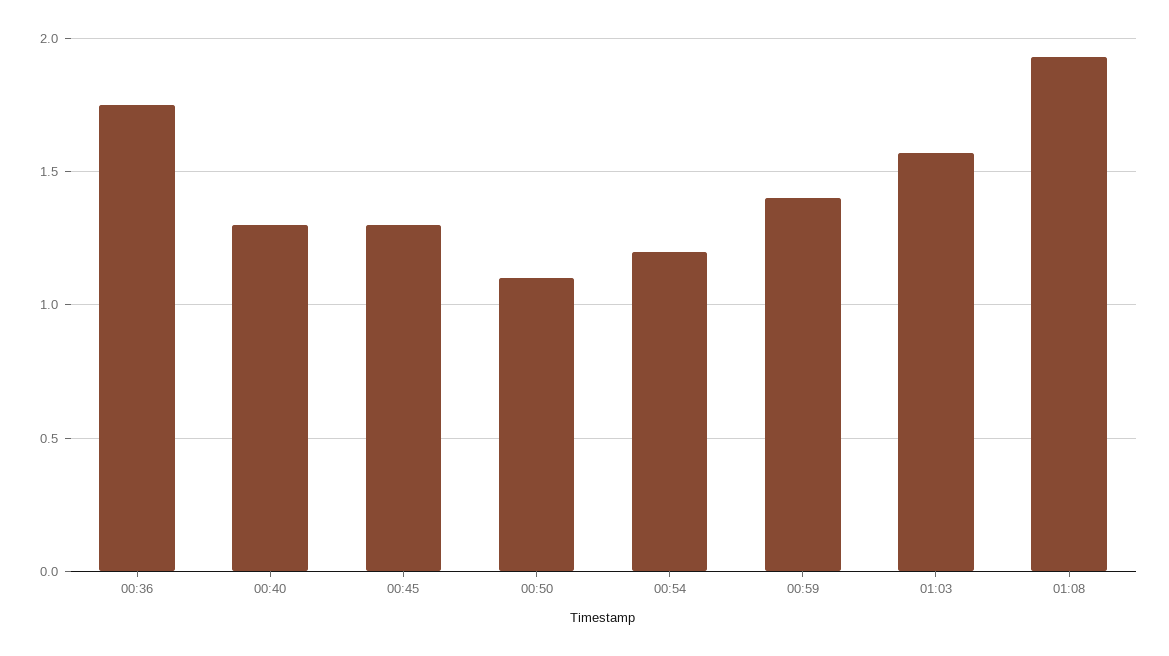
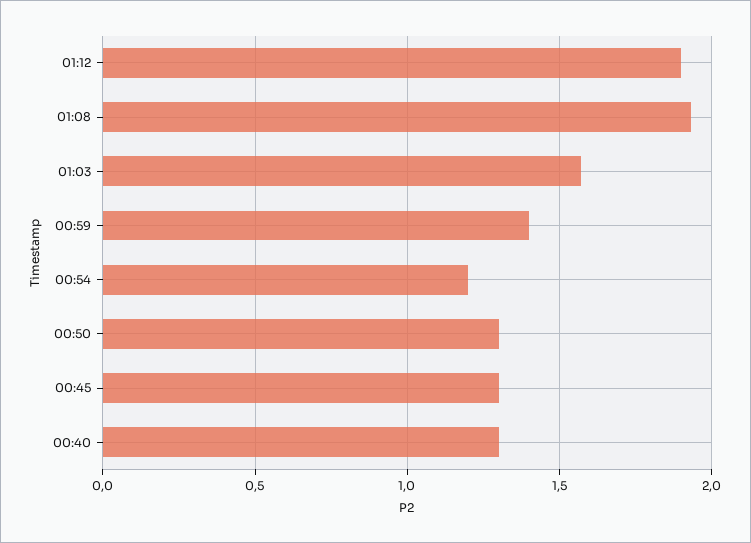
00:36: 1.75 -> none
00:50: 1.1 -> 1.3
01:12: none -> 1.9

